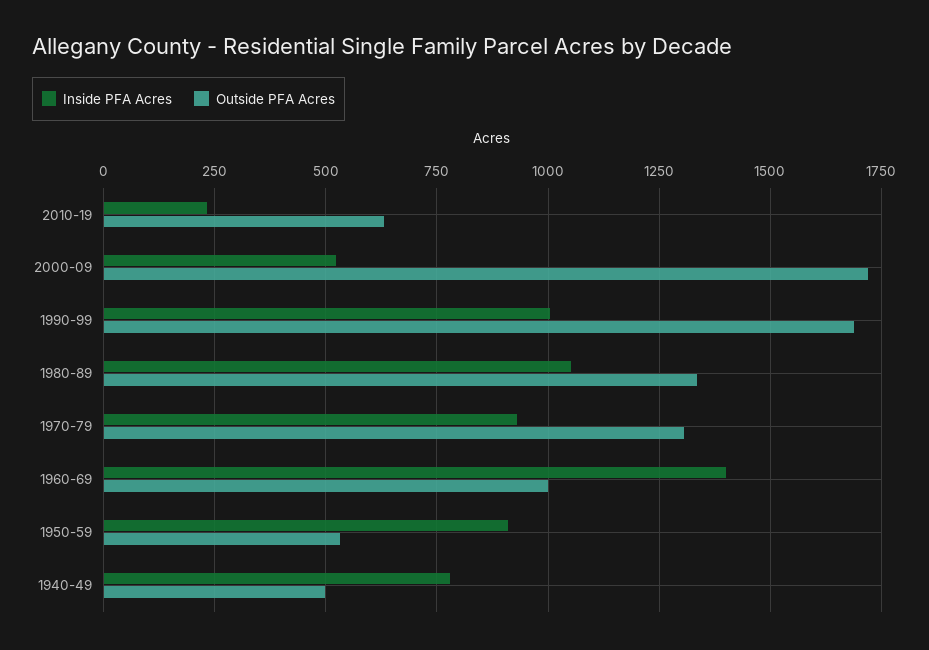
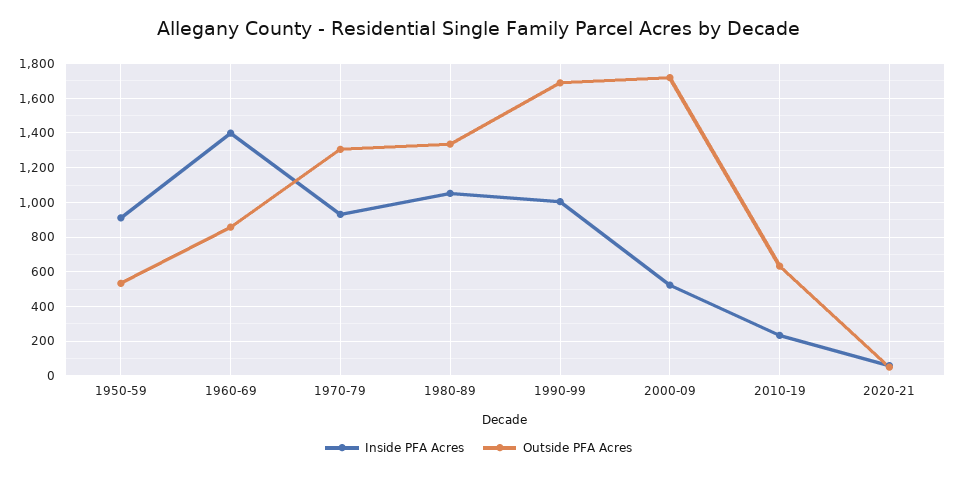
Outside PFA Acres, 1960-69: 1000 -> 850
Inside PFA Acres, 1940-49: 775 -> none
Outside PFA Acres, 1940-49: 500 -> none
Inside PFA Acres, 2020-21: none -> 50
Outside PFA Acres, 2020-21: none -> 50

